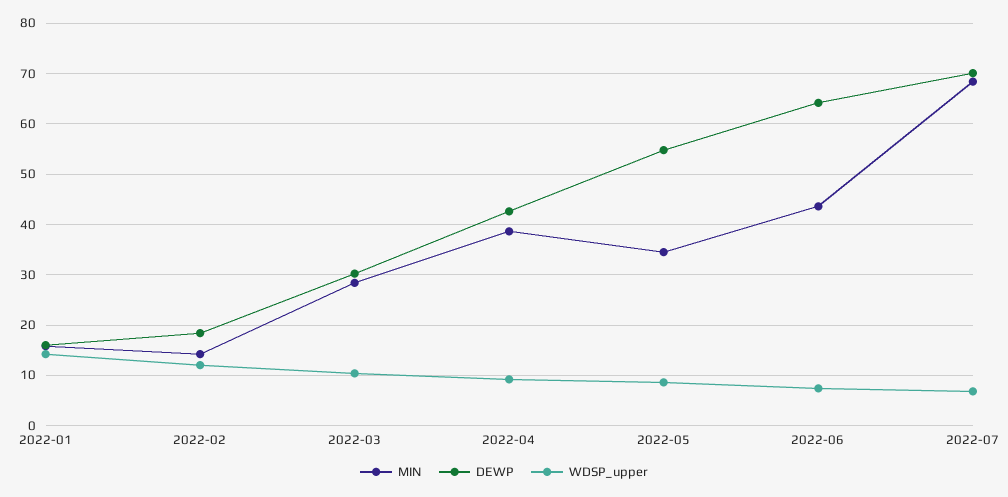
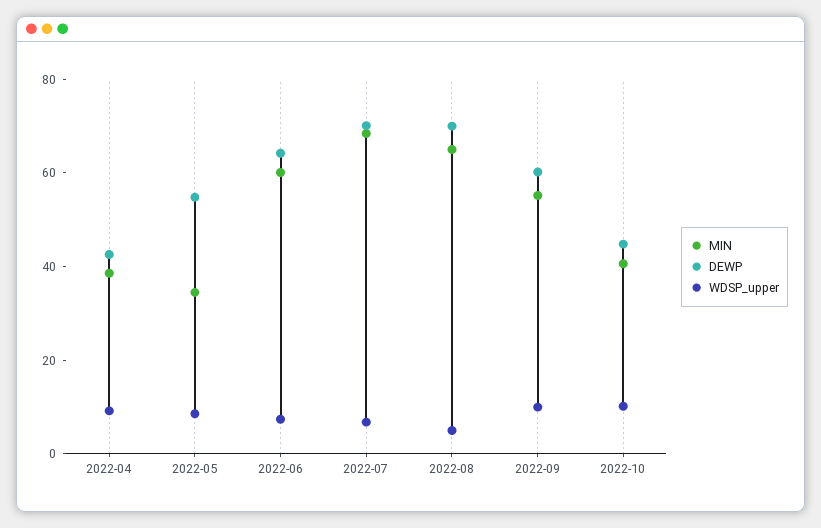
MIN, 2022-01: 16 -> none
DEWP, 2022-01: 16 -> none
WDSP_upper, 2022-01: 14 -> none
MIN, 2022-02: 14 -> none
DEWP, 2022-02: 18 -> none
WDSP_upper, 2022-02: 12 -> none
MIN, 2022-03: 28 -> none
DEWP, 2022-03: 30 -> none
WDSP_upper, 2022-03: 10 -> none
MIN, 2022-06: 44 -> 60
MIN, 2022-08: none -> 65
DEWP, 2022-08: none -> 70
WDSP_upper, 2022-08: none -> 5
MIN, 2022-09: none -> 55
DEWP, 2022-09: none -> 60
WDSP_upper, 2022-09: none -> 10
MIN, 2022-10: none -> 40
DEWP, 2022-10: none -> 45
WDSP_upper, 2022-10: none -> 10

